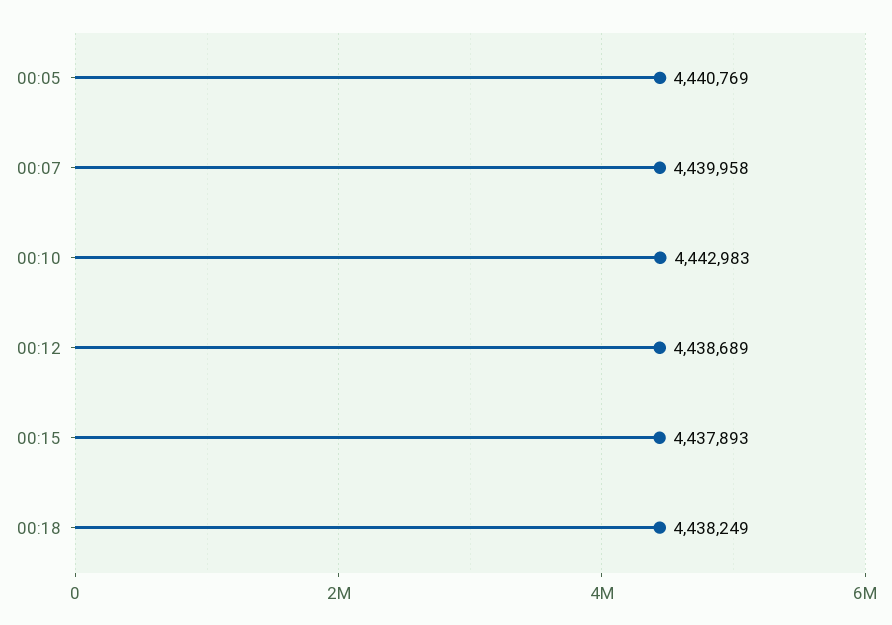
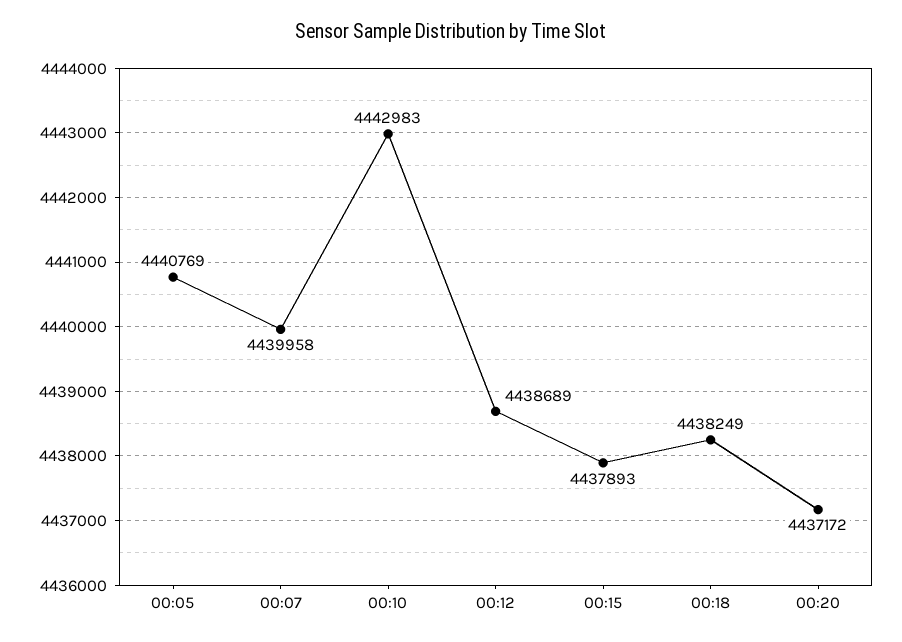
00:20: none -> 4437172

